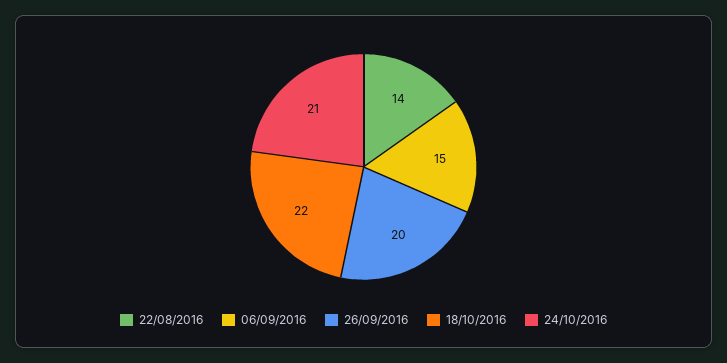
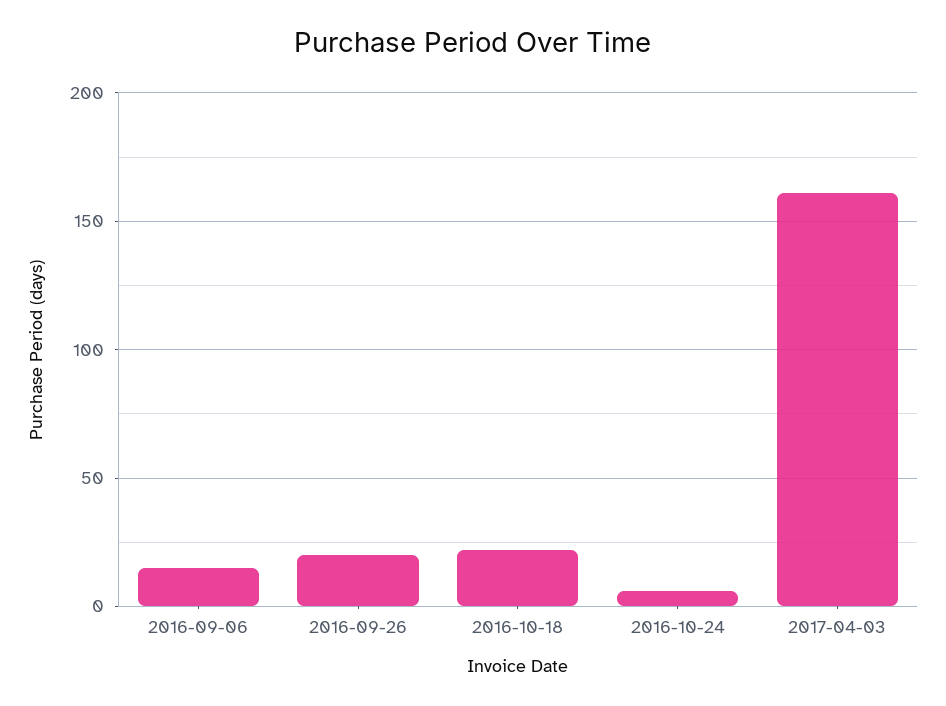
22/08/2016: 14 -> none
24/10/2016: 21 -> 5
2017-04-03: none -> 160

